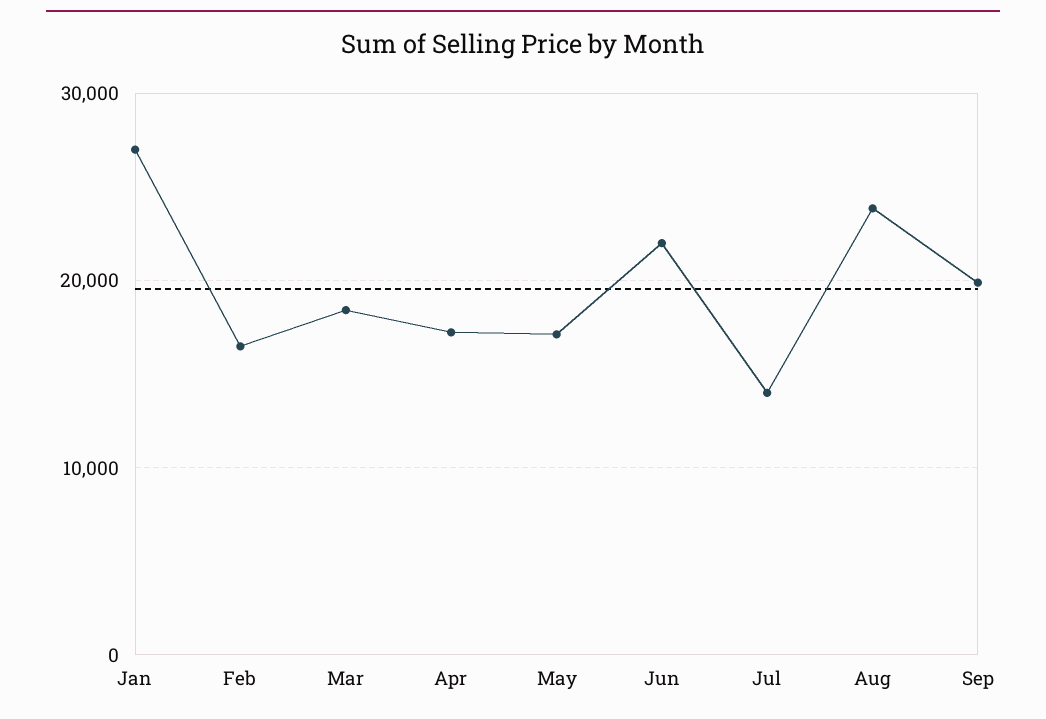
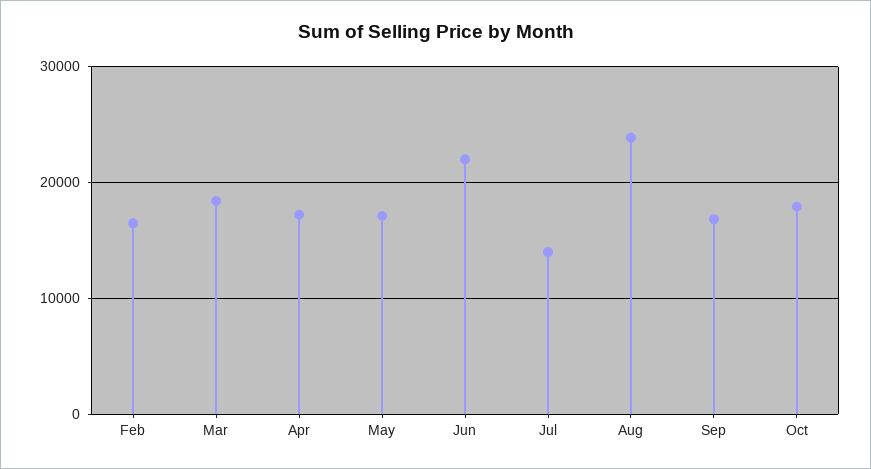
Jan: 27000 -> none
Sep: 20000 -> 17000
Oct: none -> 18000

